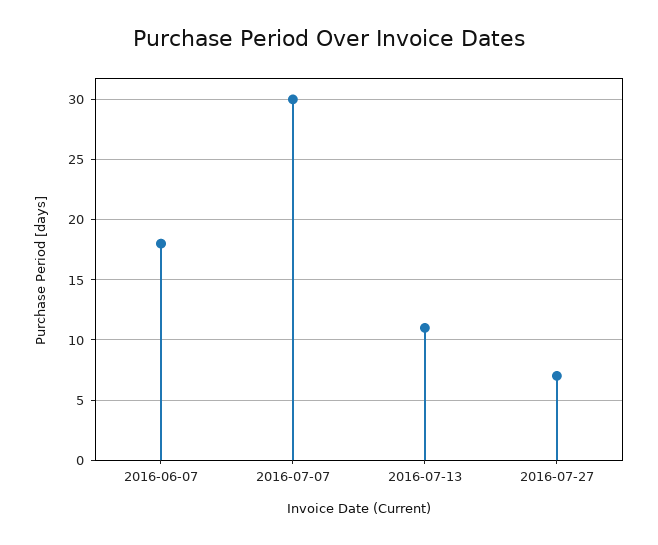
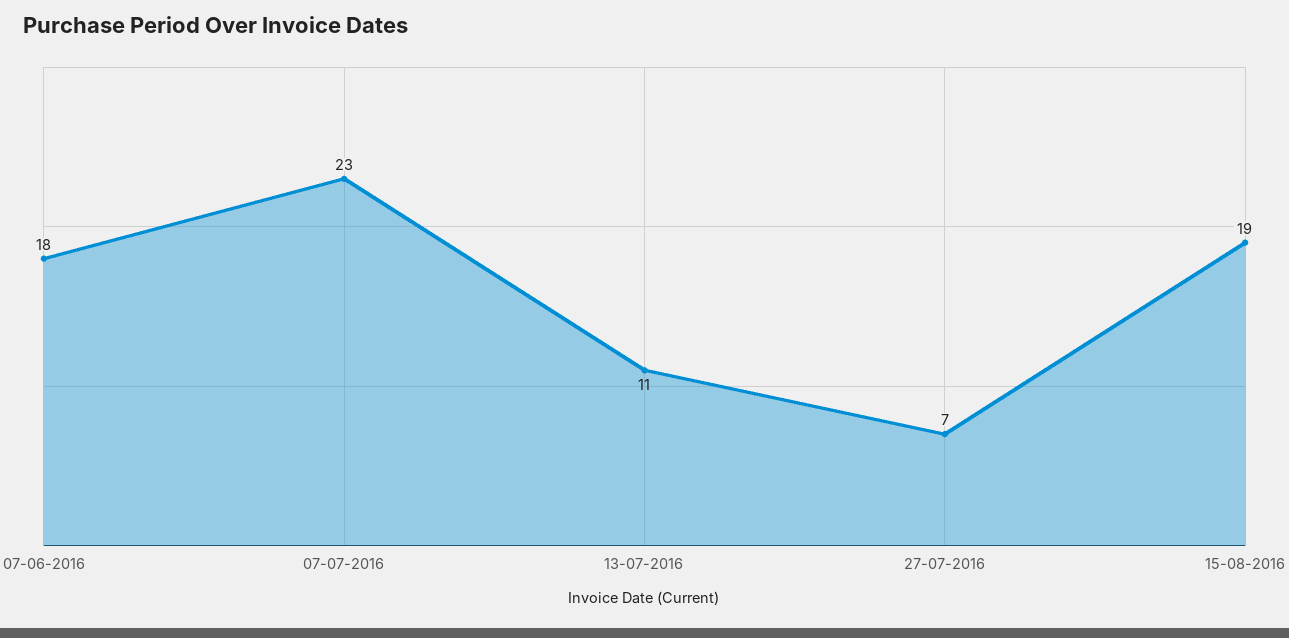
2016-07-07: 30 -> 23
15-08-2016: none -> 19

